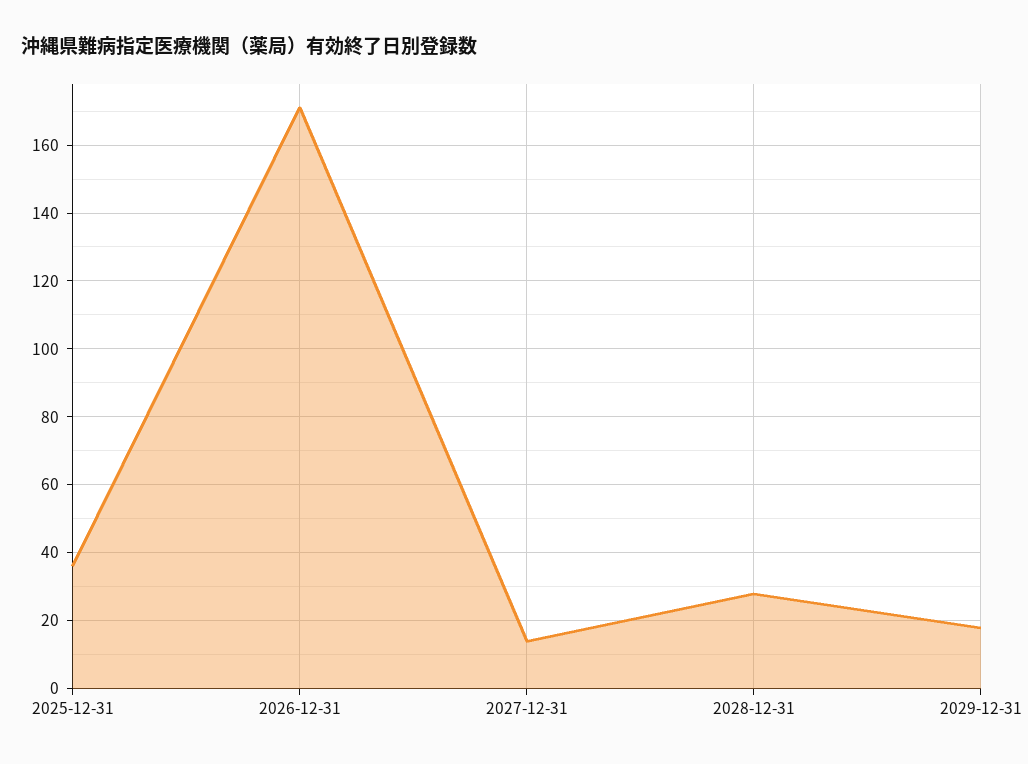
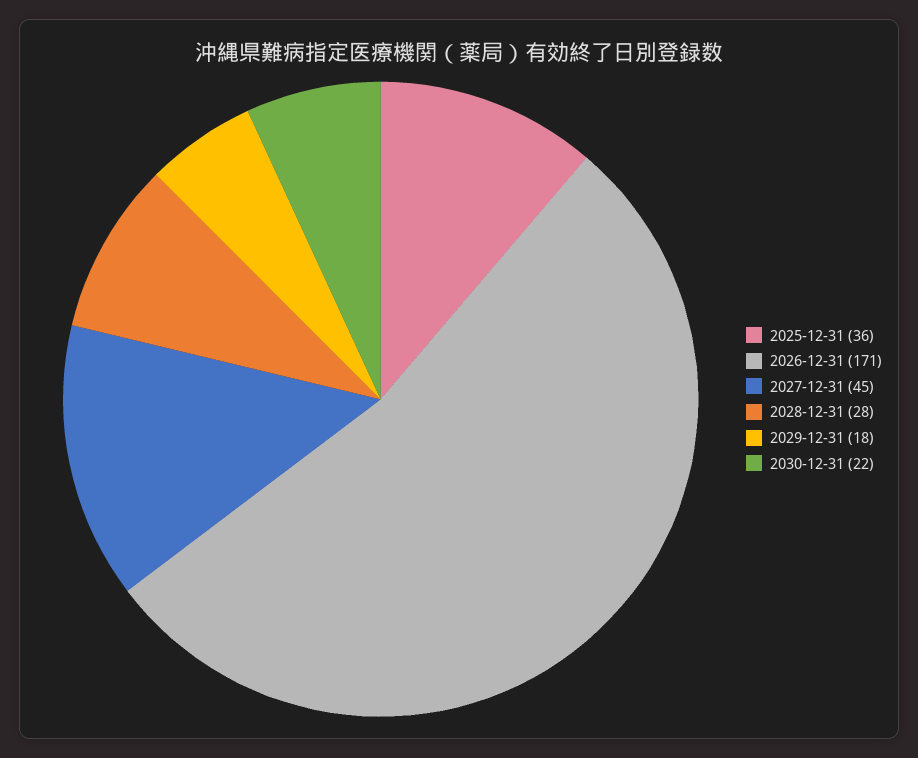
2027-12-31: 15 -> 45
2030-12-31: none -> 22

